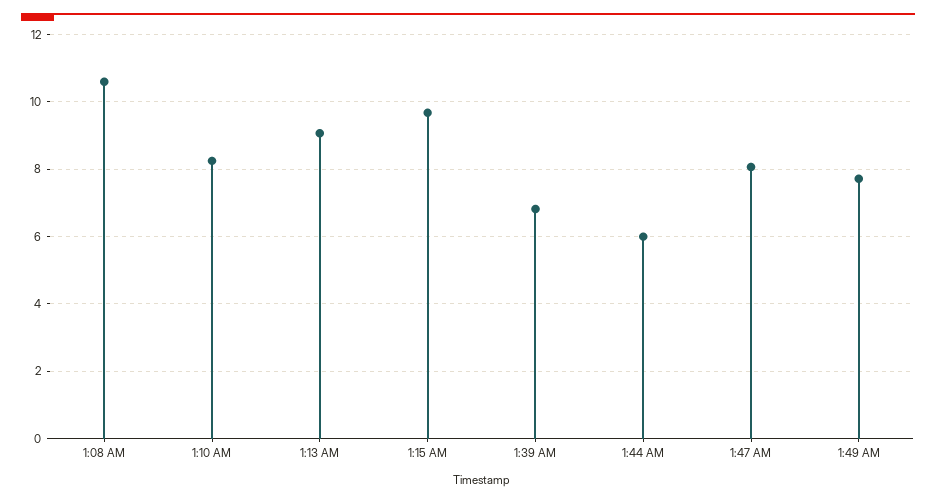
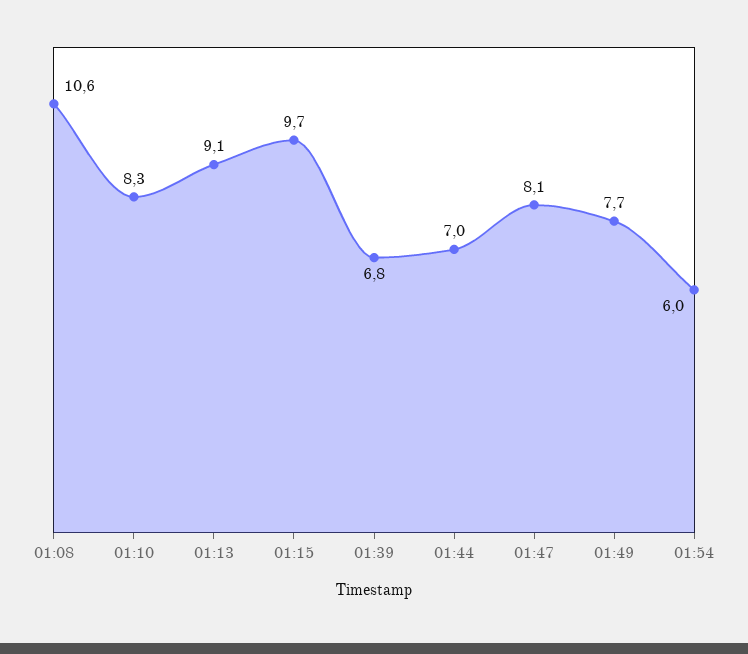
1:44 AM: 6 -> 7
01:54: none -> 6

